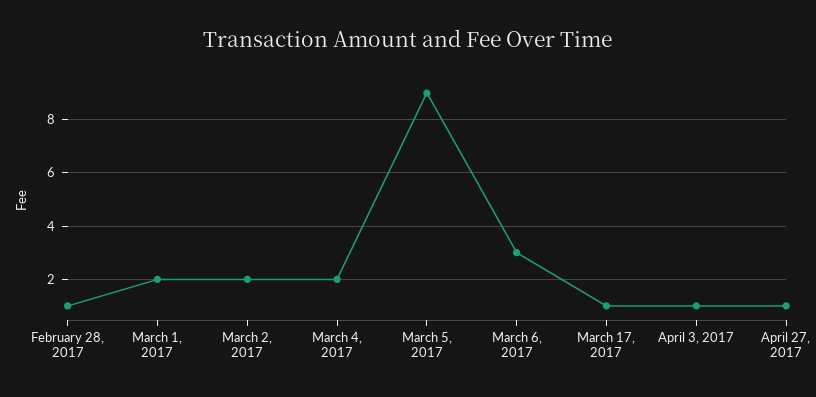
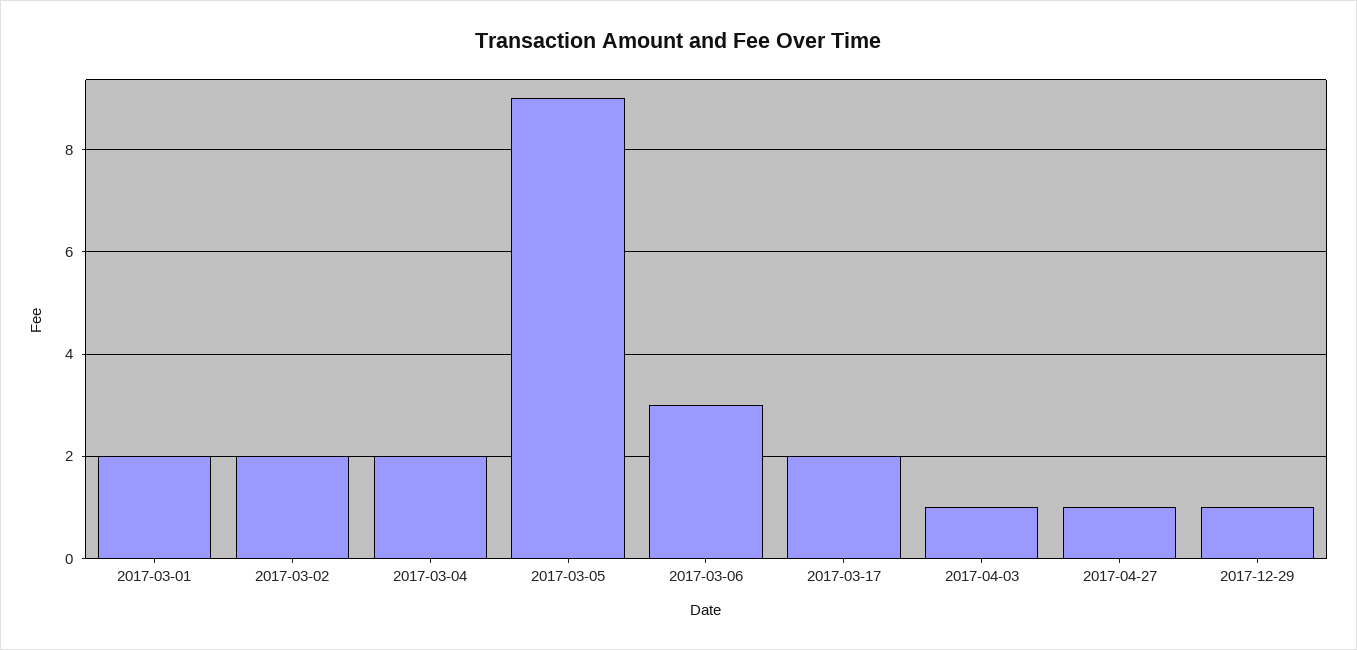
February 28, 2017: 1 -> none
March 17, 2017: 1 -> 2
2017-12-29: none -> 1

